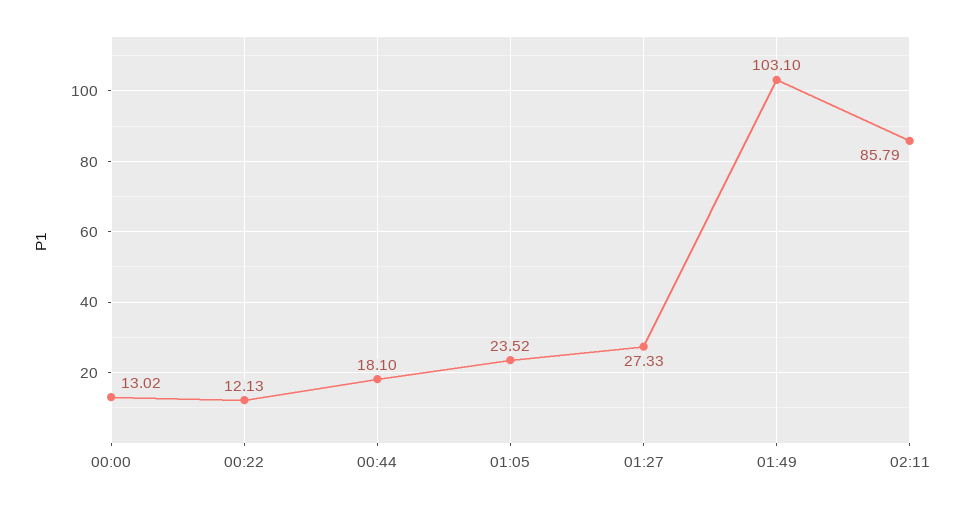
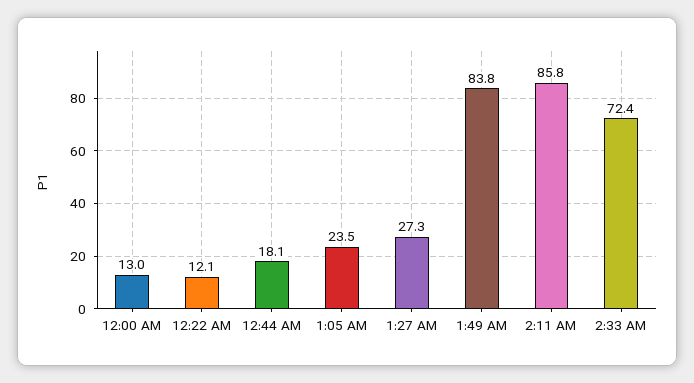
01:49: 103.1 -> 83.8
2:33 AM: none -> 72.4

